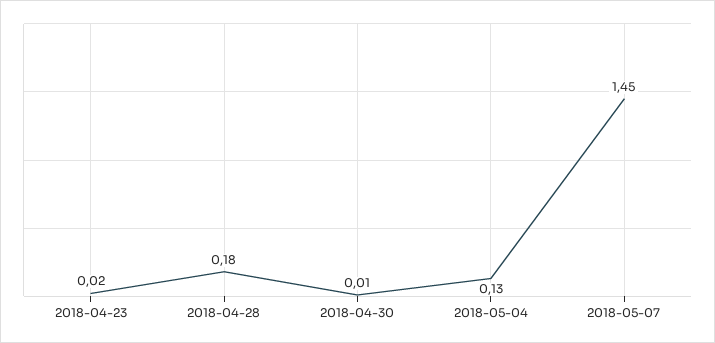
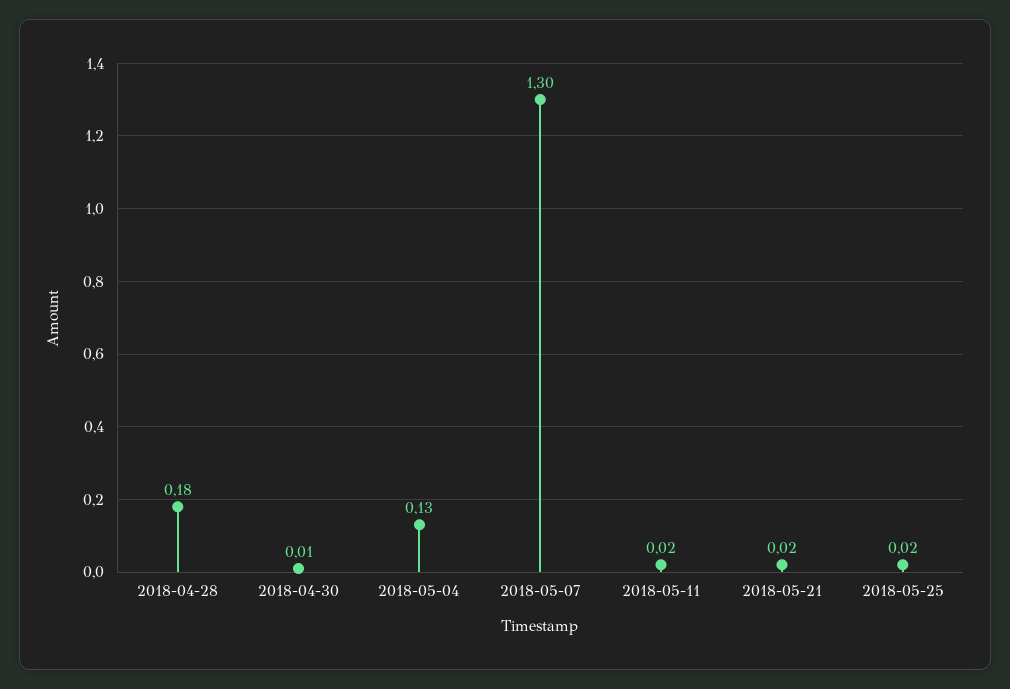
2018-04-23: 0.02 -> none
2018-05-07: 1.45 -> 1.3
2018-05-11: none -> 0.02
2018-05-21: none -> 0.02
2018-05-25: none -> 0.02

